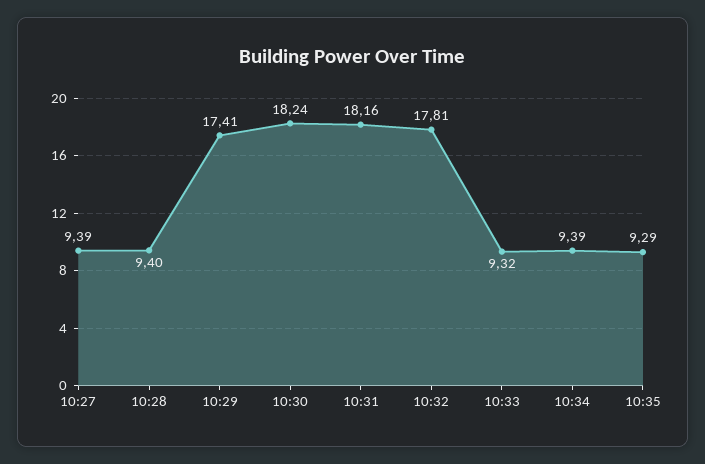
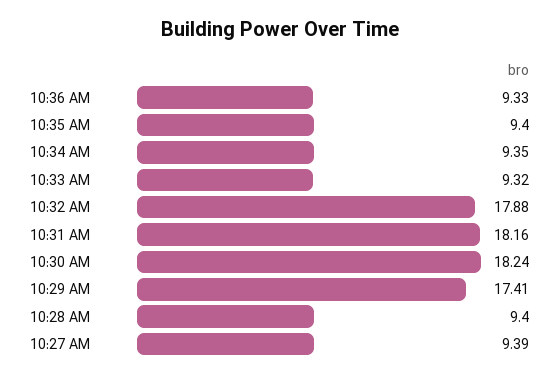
10:32: 17.81 -> 17.88
10:34: 9.39 -> 9.35
10:35: 9.29 -> 9.4
10:36 AM: none -> 9.33

